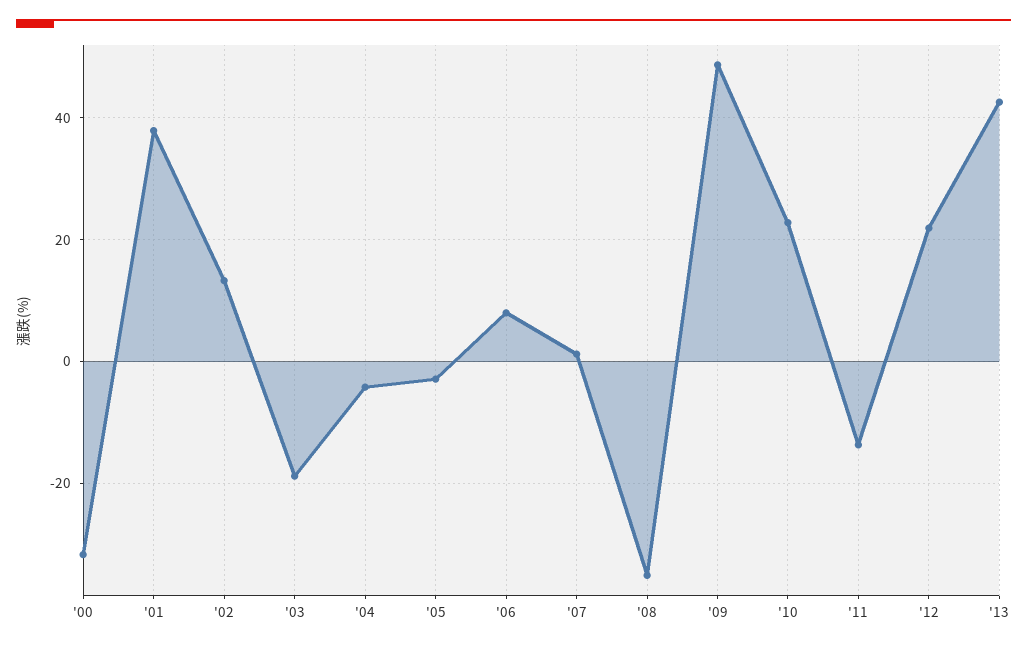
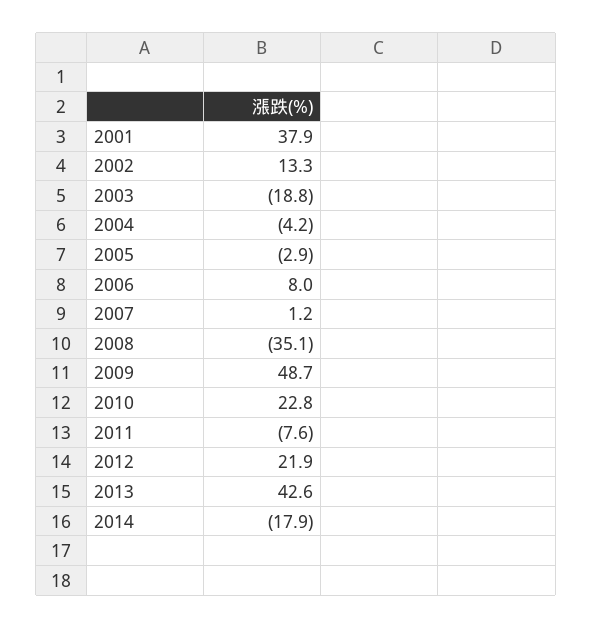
'00: -32 -> none
'11: -14 -> -7.6
2014: none -> -17.9

